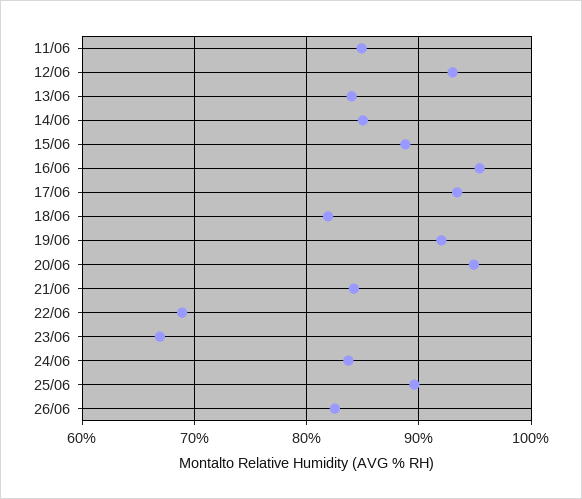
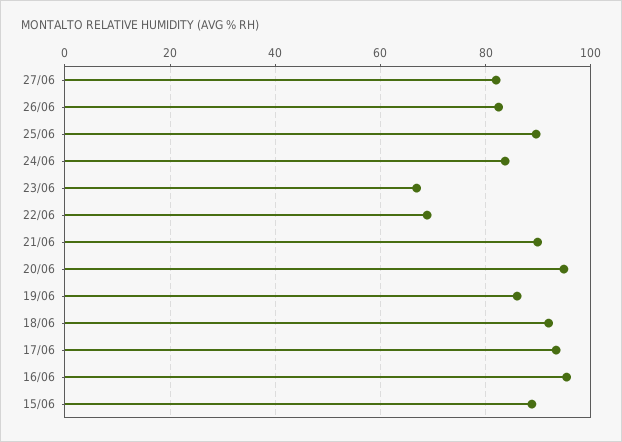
11/06: 85 -> none
12/06: 93 -> none
13/06: 84 -> none
14/06: 85 -> none
18/06: 82 -> 92
19/06: 92 -> 86
21/06: 84 -> 90
27/06: none -> 82

